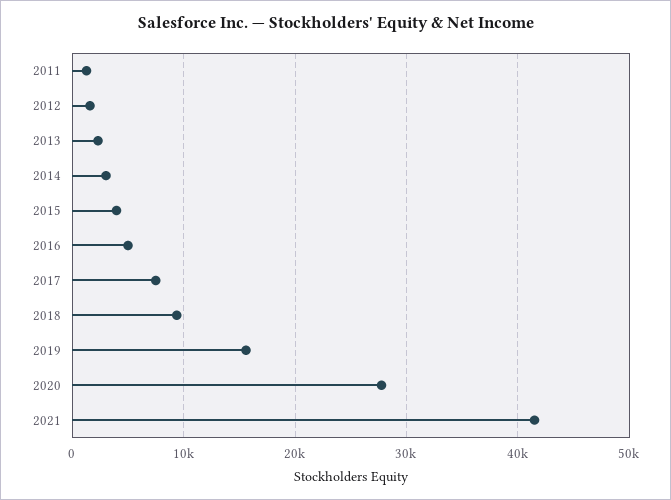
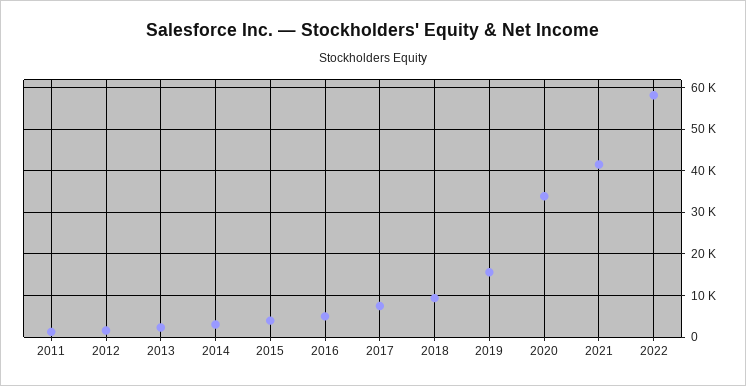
2020: 28000 -> 34000
2022: none -> 58000

